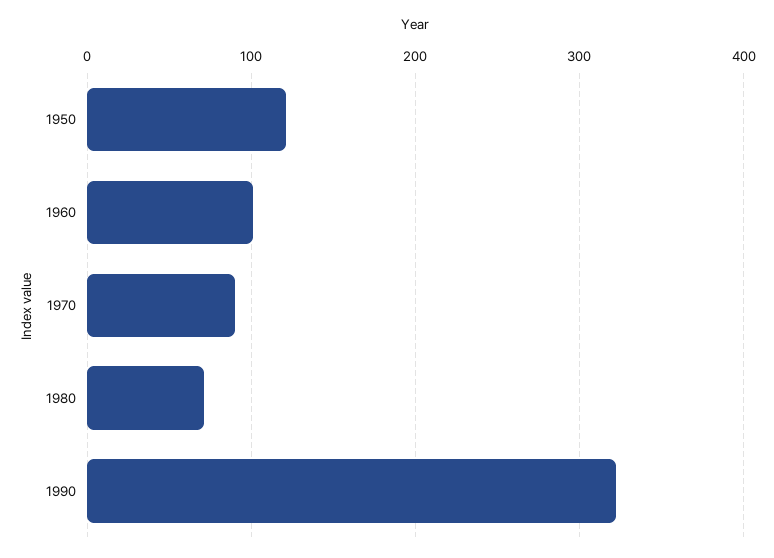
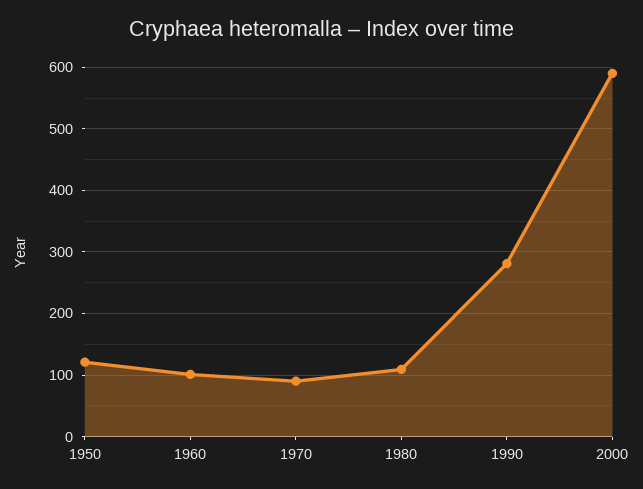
1980: 70 -> 110
1990: 320 -> 280
2000: none -> 590

